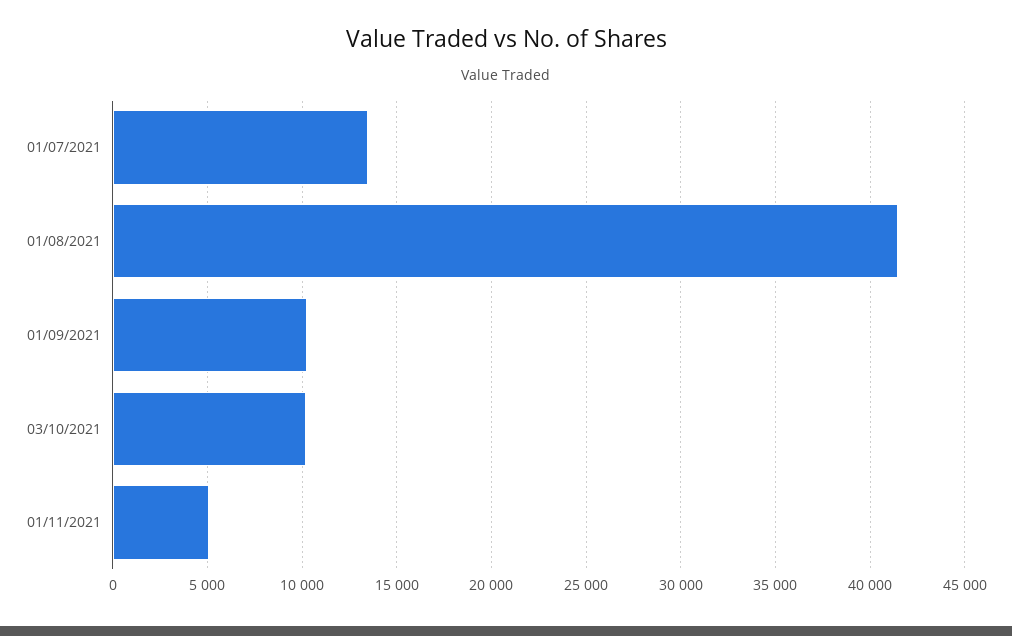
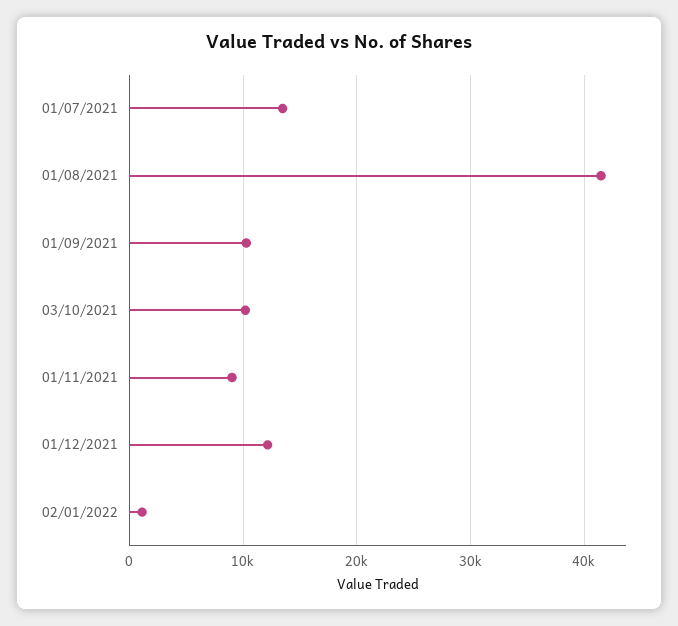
01/11/2021: 5000 -> 9000
01/12/2021: none -> 12000
02/01/2022: none -> 1000

